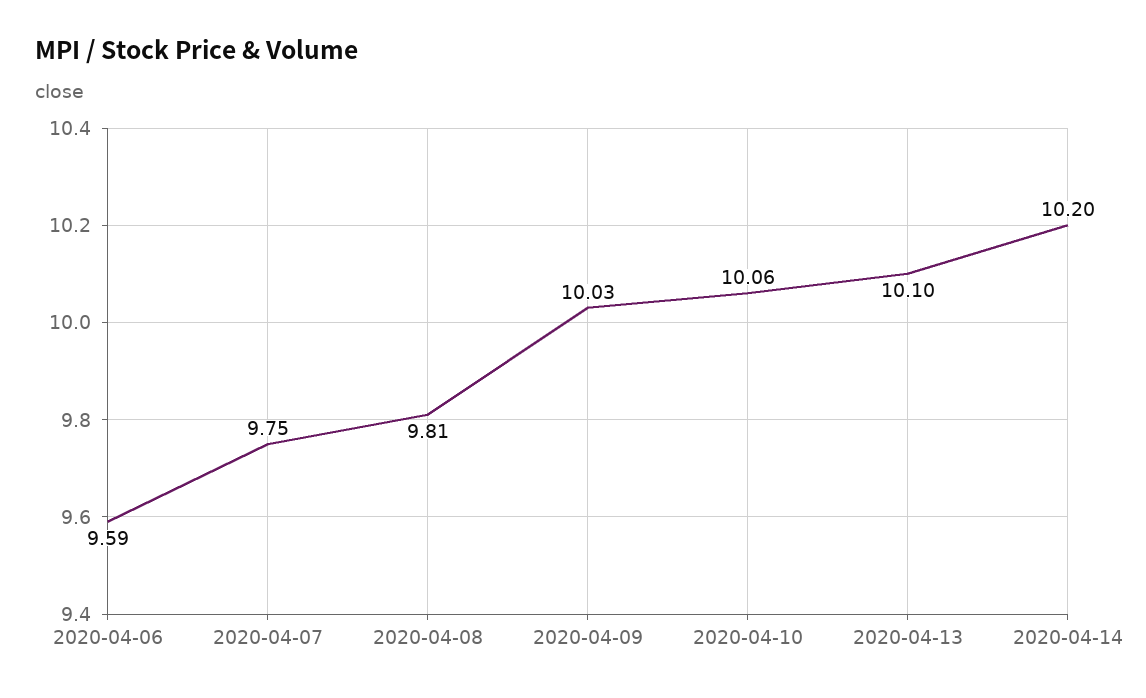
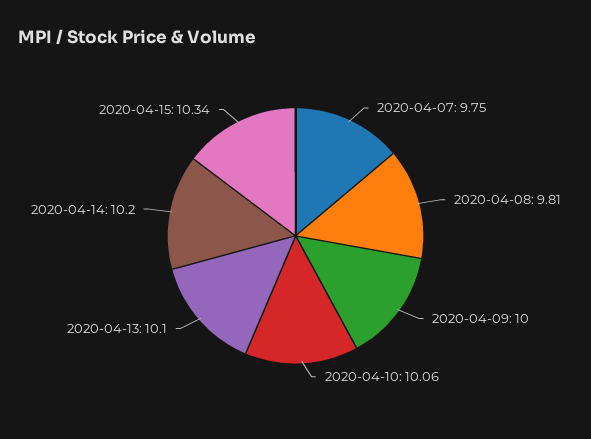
2020-04-06: 9.59 -> none
2020-04-09: 10.03 -> 10
2020-04-15: none -> 10.34

